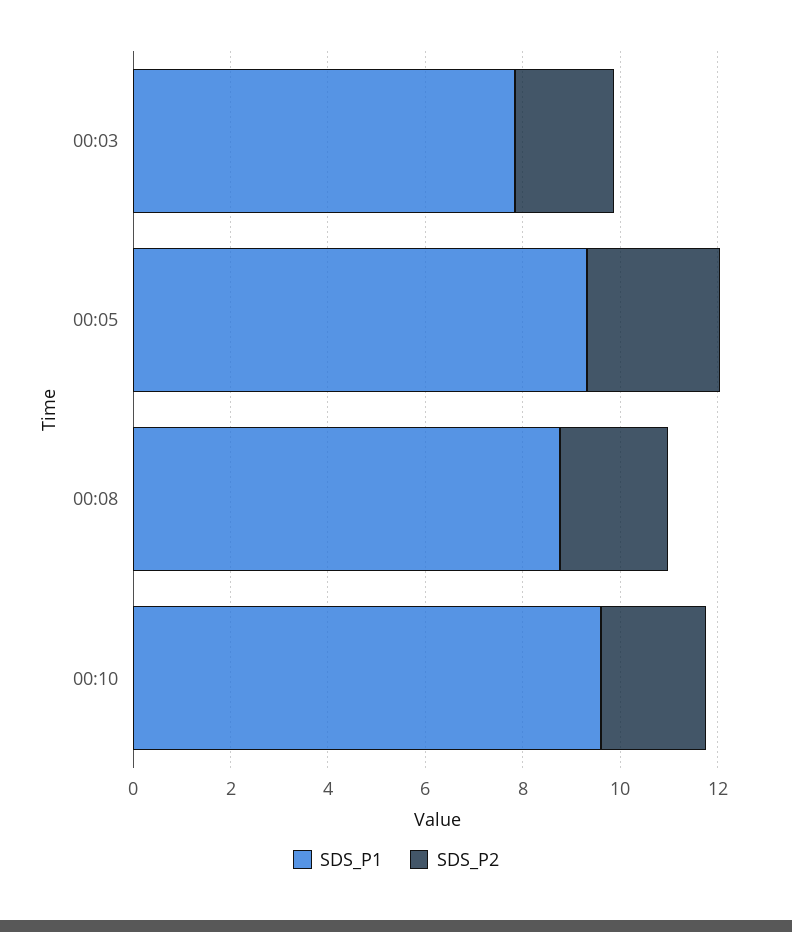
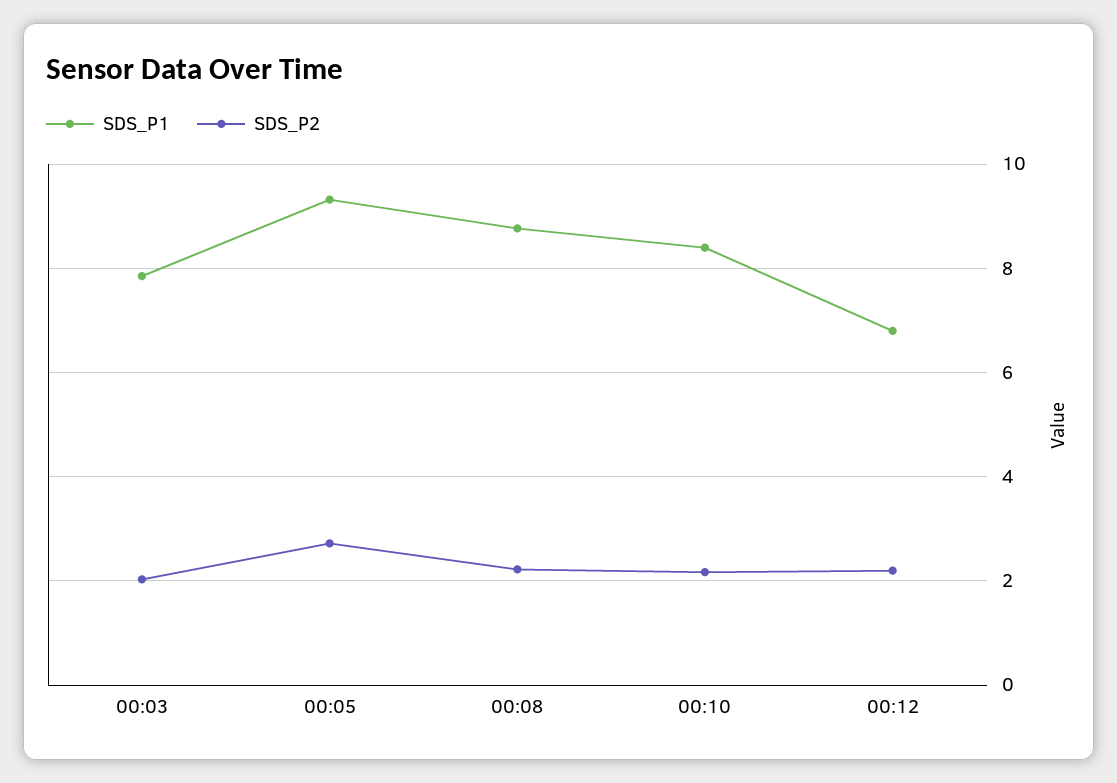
SDS_P1, 00:10: 9.5 -> 8.4
SDS_P1, 00:12: none -> 6.8
SDS_P2, 00:12: none -> 2.2

